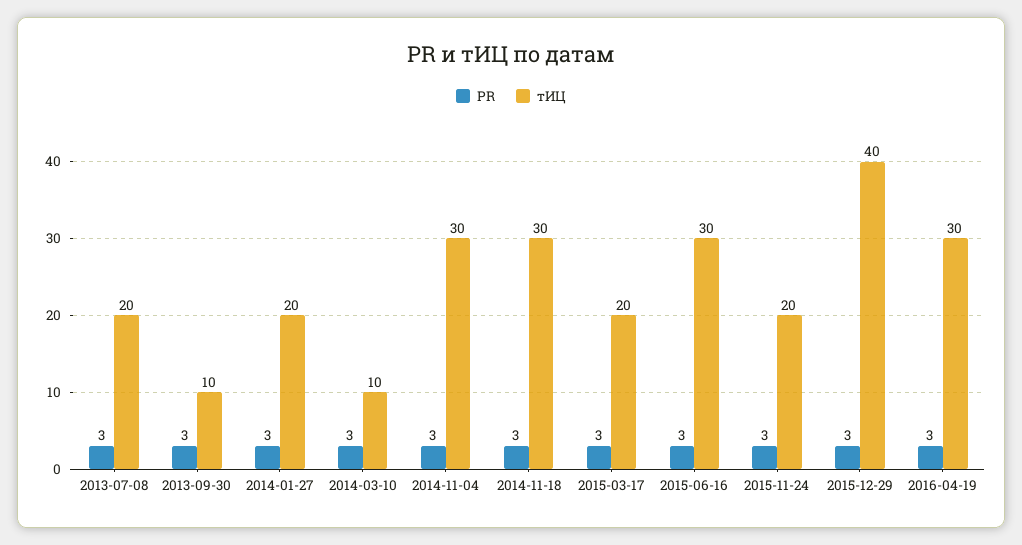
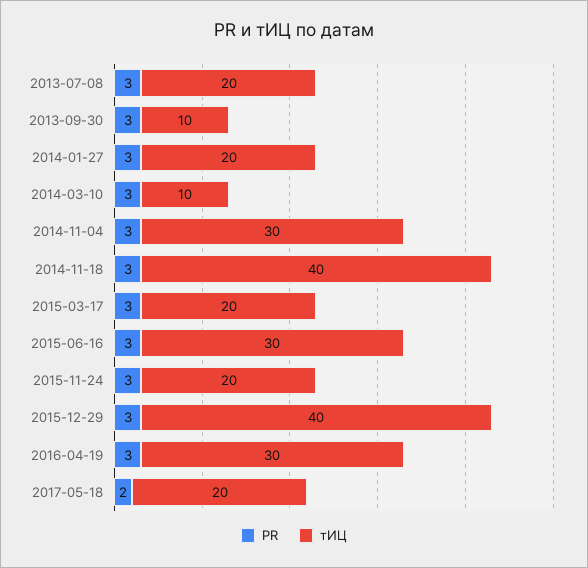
тИЦ, 2014-11-18: 30 -> 40
PR, 2017-05-18: none -> 2
тИЦ, 2017-05-18: none -> 20

